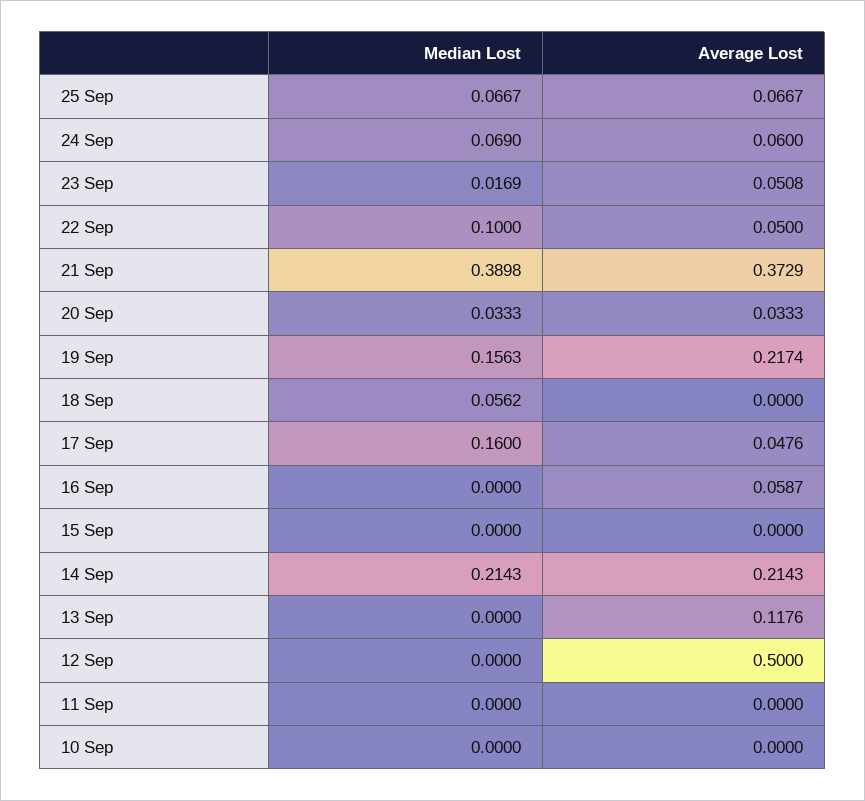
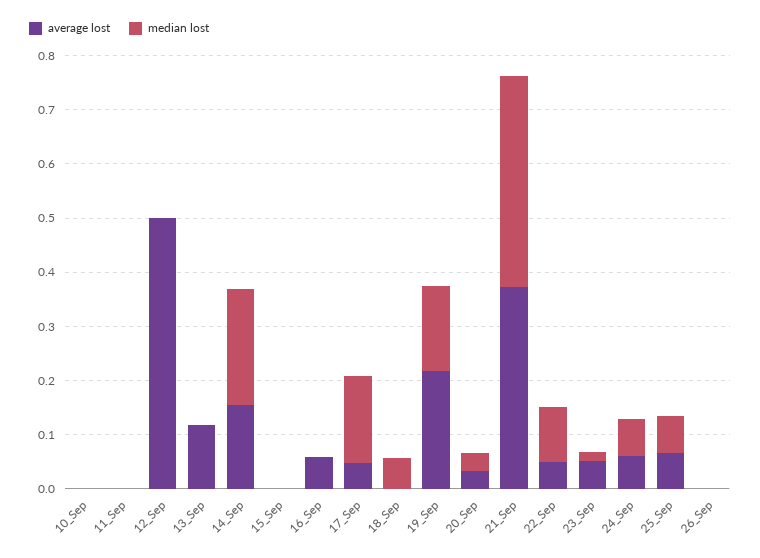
Average Lost, 14 Sep: 0.2143 -> 0.16
Average Lost, 26_Sep: none -> 0
Median Lost, 26_Sep: none -> 0

